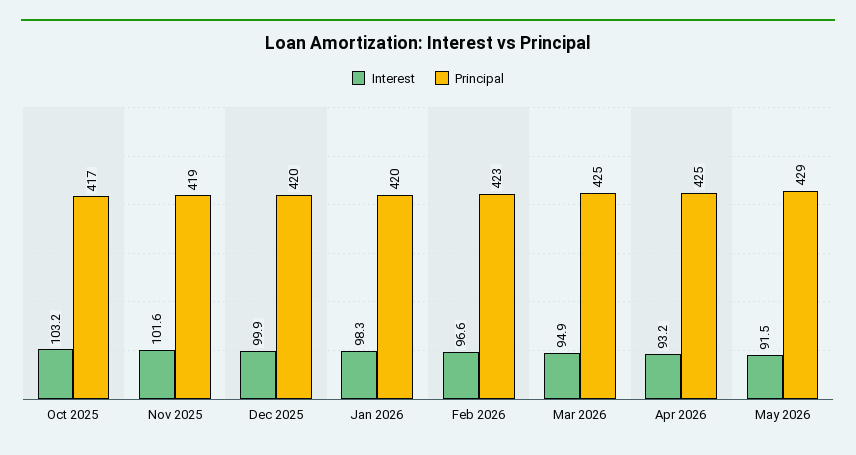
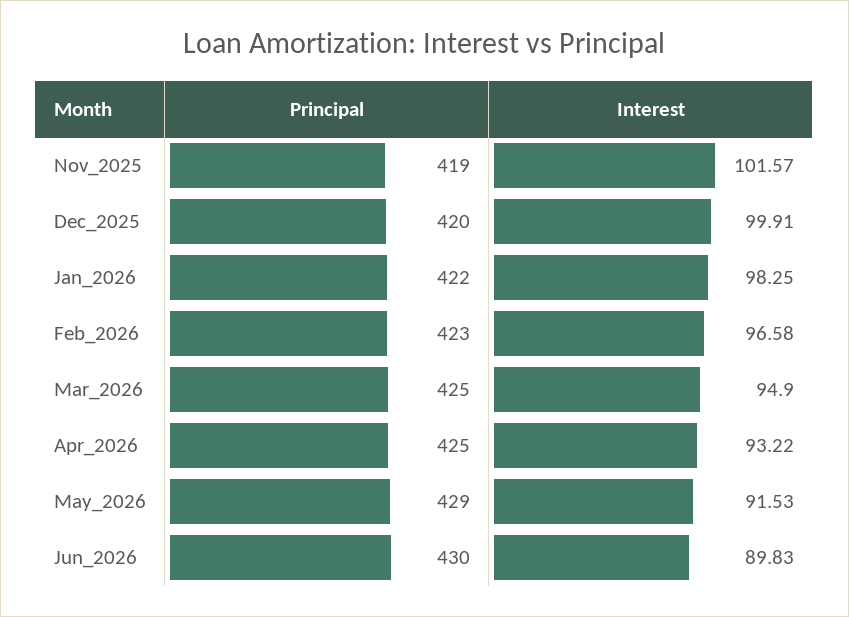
Interest, Oct 2025: 103.2 -> none
Principal, Oct 2025: 417 -> none
Principal, Jan 2026: 420 -> 422
Principal, Jun_2026: none -> 430
Interest, Jun_2026: none -> 89.83

